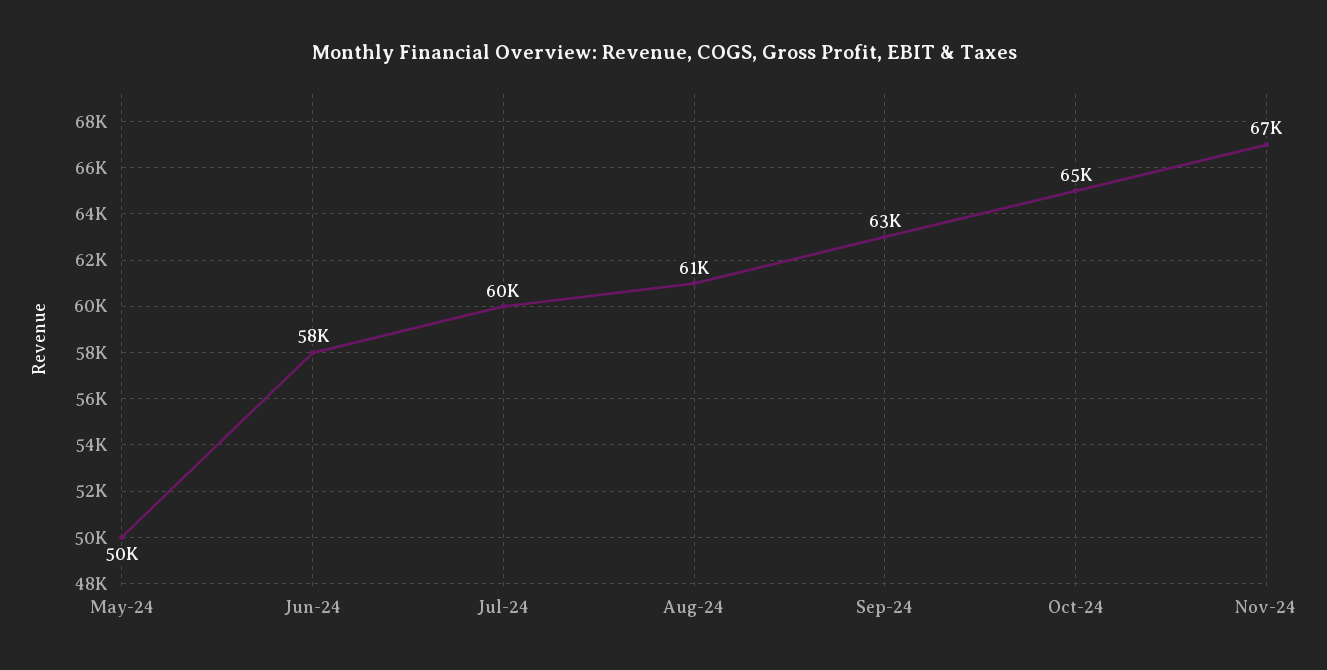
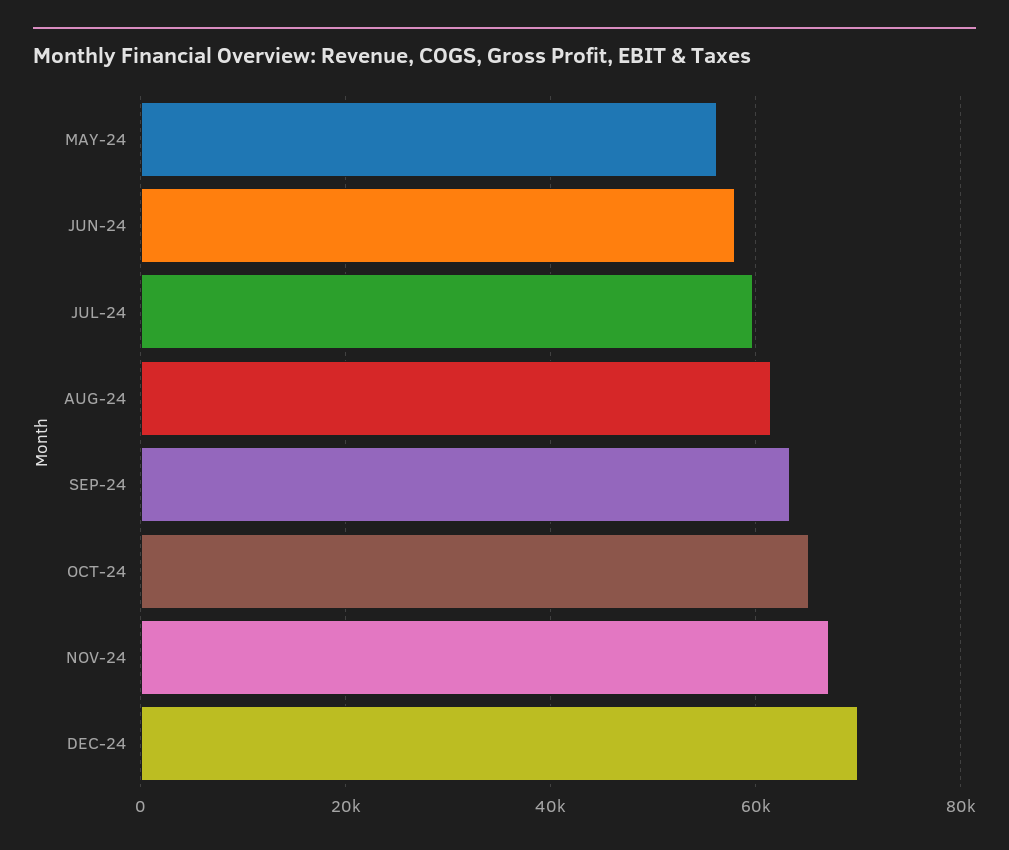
May-24: 50000 -> 56000
DEC-24: none -> 70000

